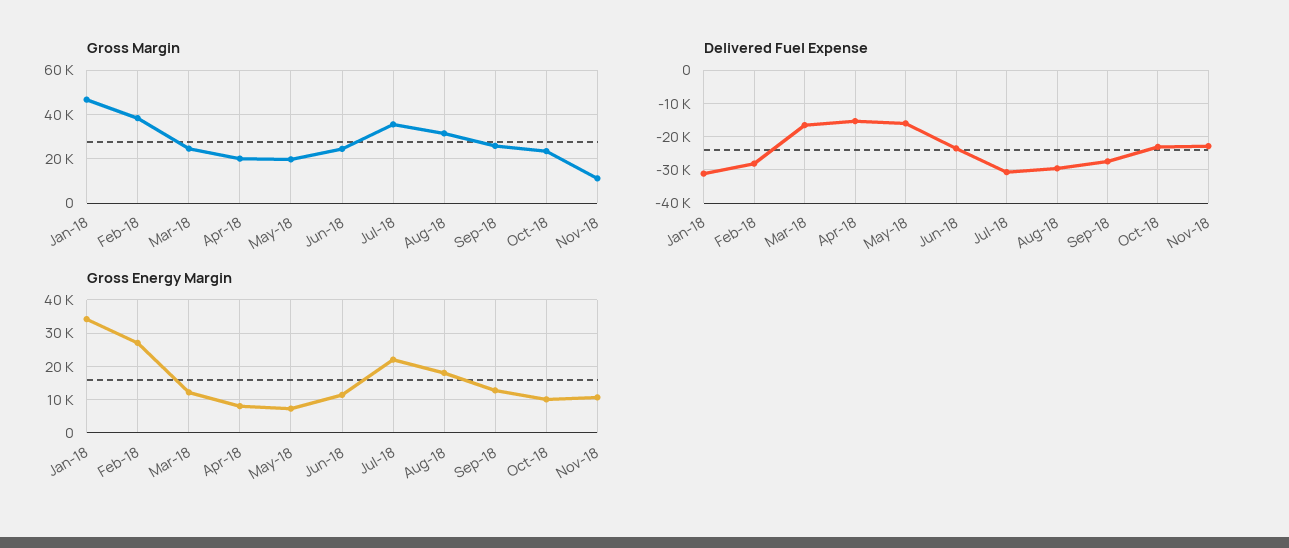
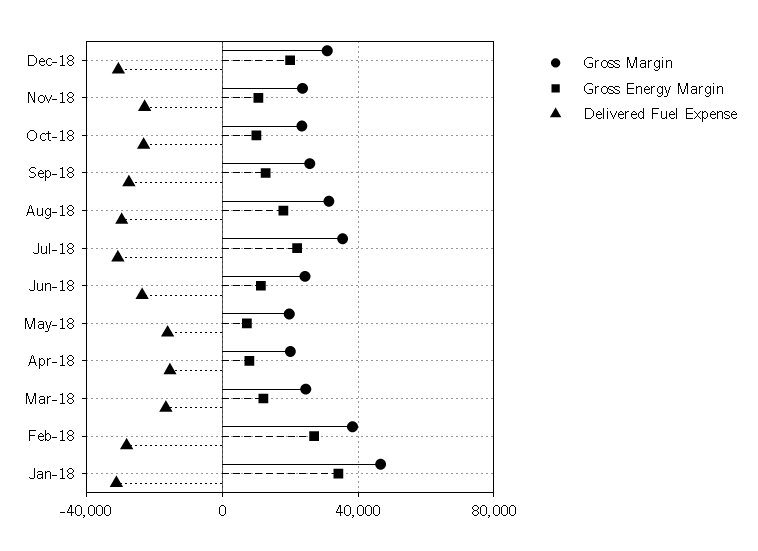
Gross Margin, Nov-18: 10000 -> 25000
Gross Margin, Dec-18: none -> 30000
Gross Energy Margin, Dec-18: none -> 20000
Delivered Fuel Expense, Dec-18: none -> -30000

